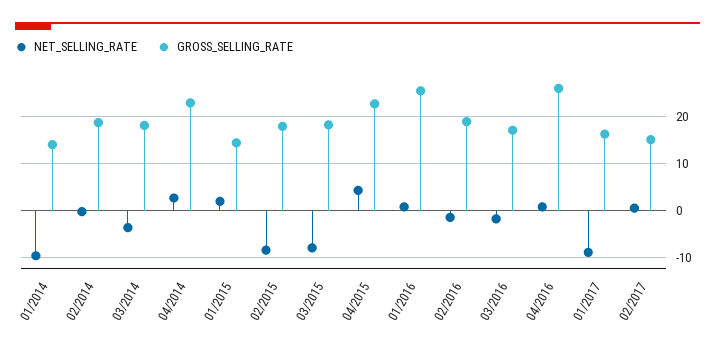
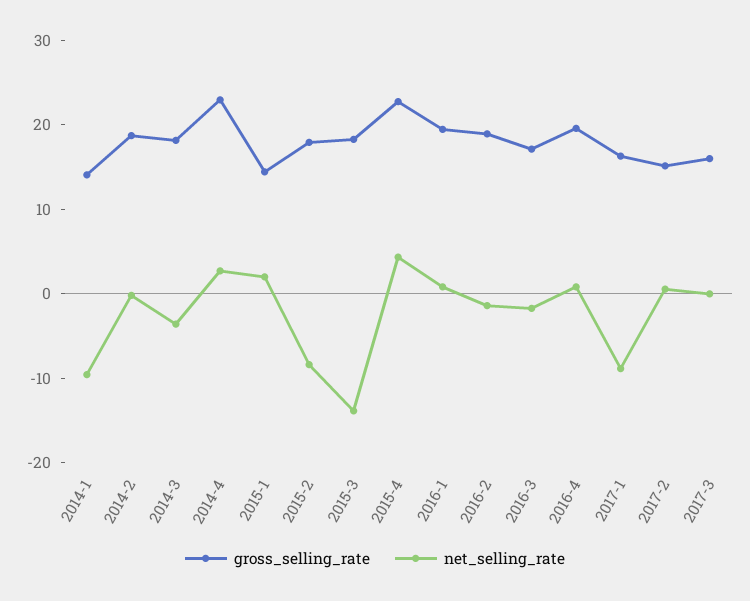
NET_SELLING_RATE, 03/2015: -8 -> -14
GROSS_SELLING_RATE, 01/2016: 26 -> 20
GROSS_SELLING_RATE, 04/2016: 26 -> 20
GROSS_SELLING_RATE, 2017-3: none -> 16
NET_SELLING_RATE, 2017-3: none -> 0

